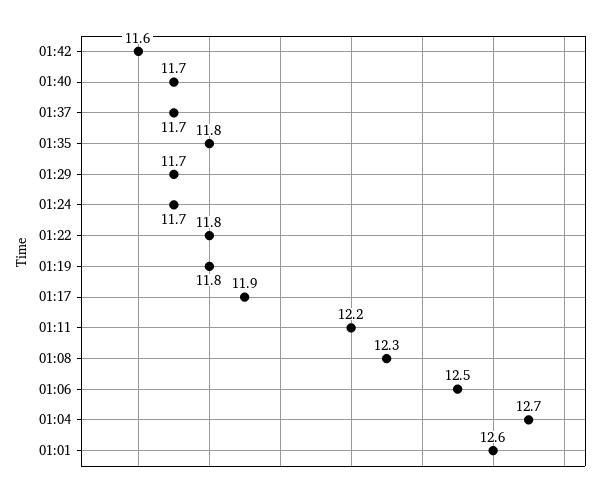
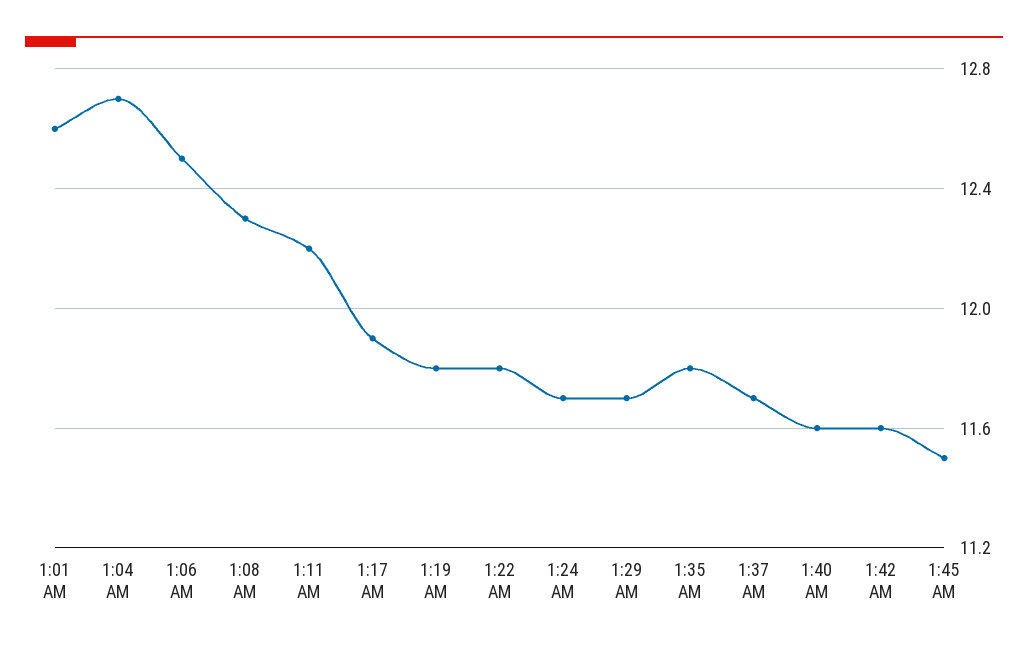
01:40: 11.7 -> 11.6
1:45 AM: none -> 11.5

